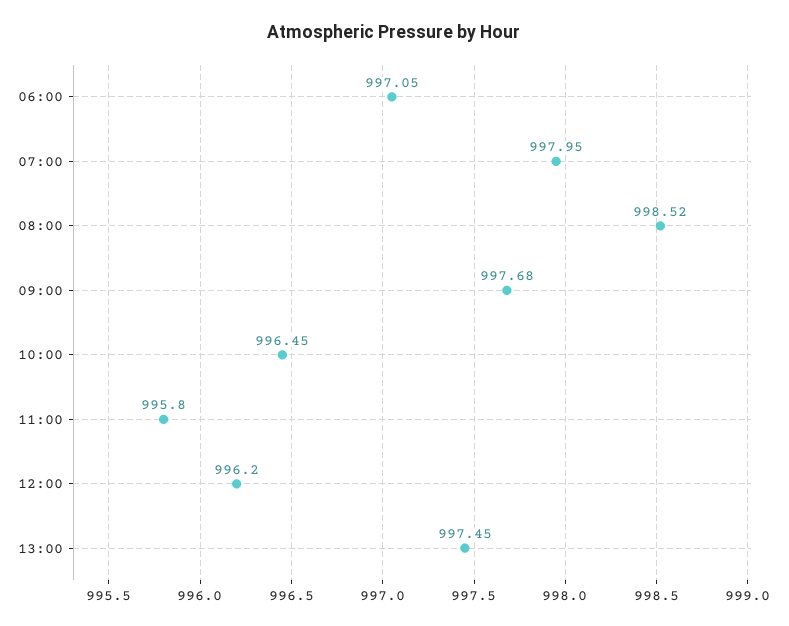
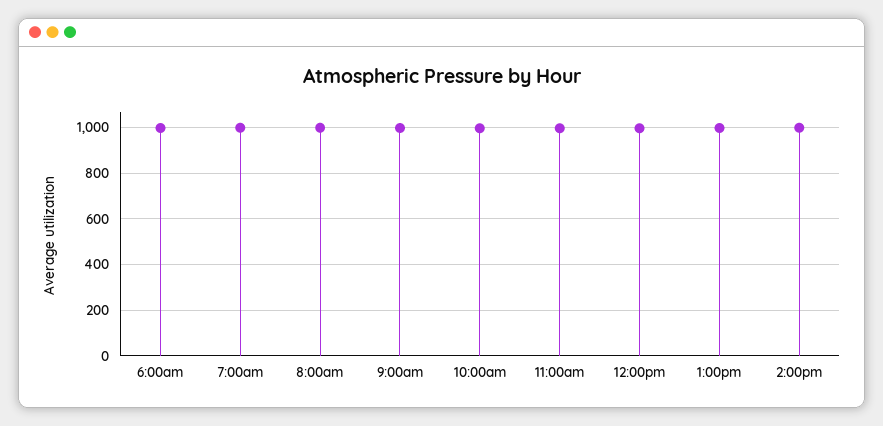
2:00pm: none -> 1000

